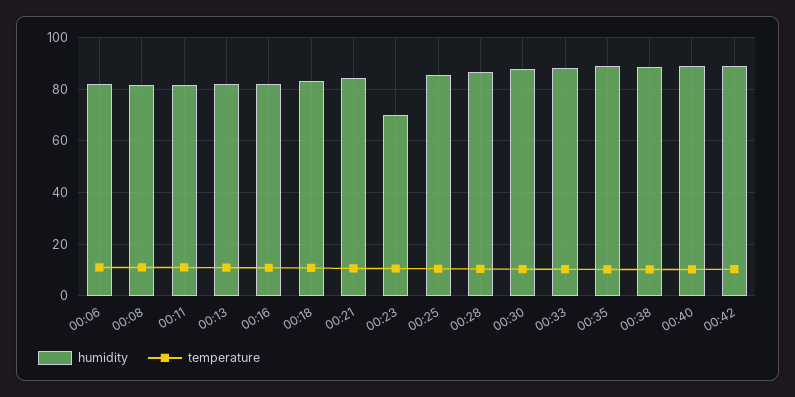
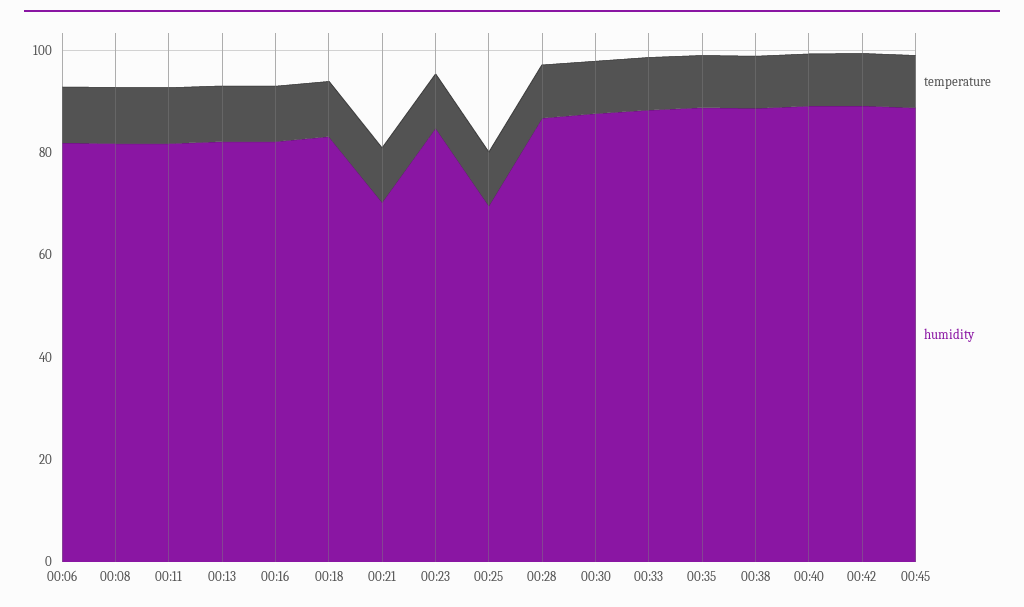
humidity, 00:21: 85 -> 70
humidity, 00:23: 70 -> 85
humidity, 00:25: 85 -> 70
temperature, 00:45: none -> 10
humidity, 00:45: none -> 90

